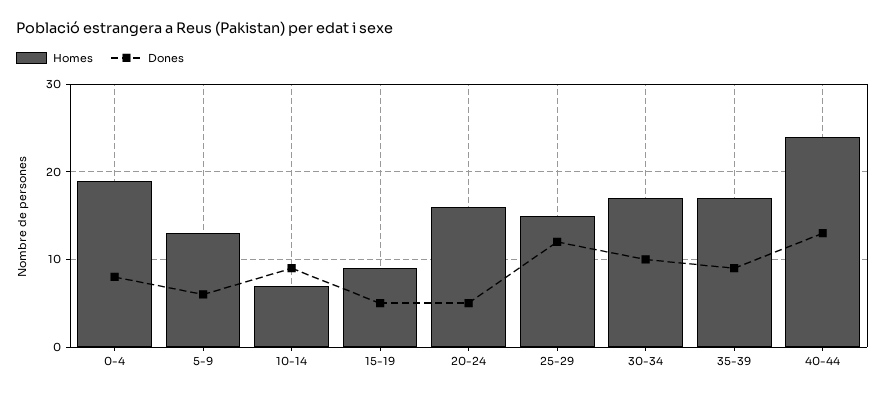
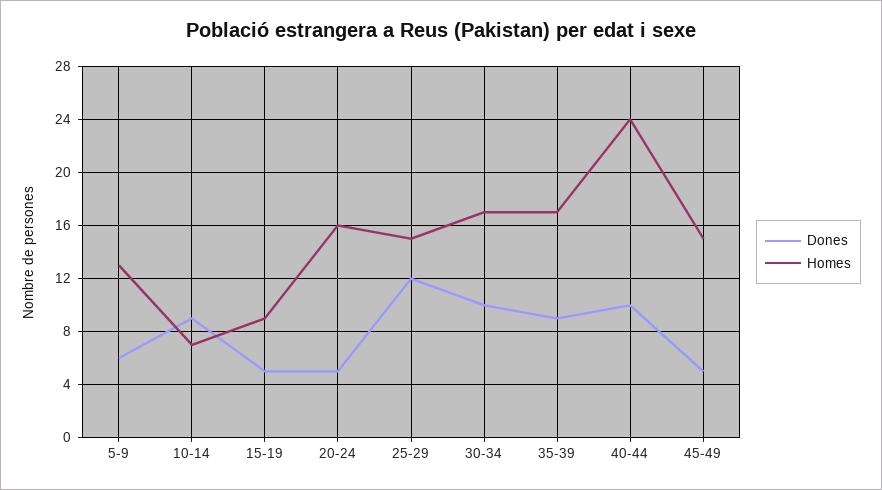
Homes, 0-4: 19 -> none
Dones, 0-4: 8 -> none
Dones, 40-44: 13 -> 10
Dones, 45-49: none -> 5
Homes, 45-49: none -> 15

